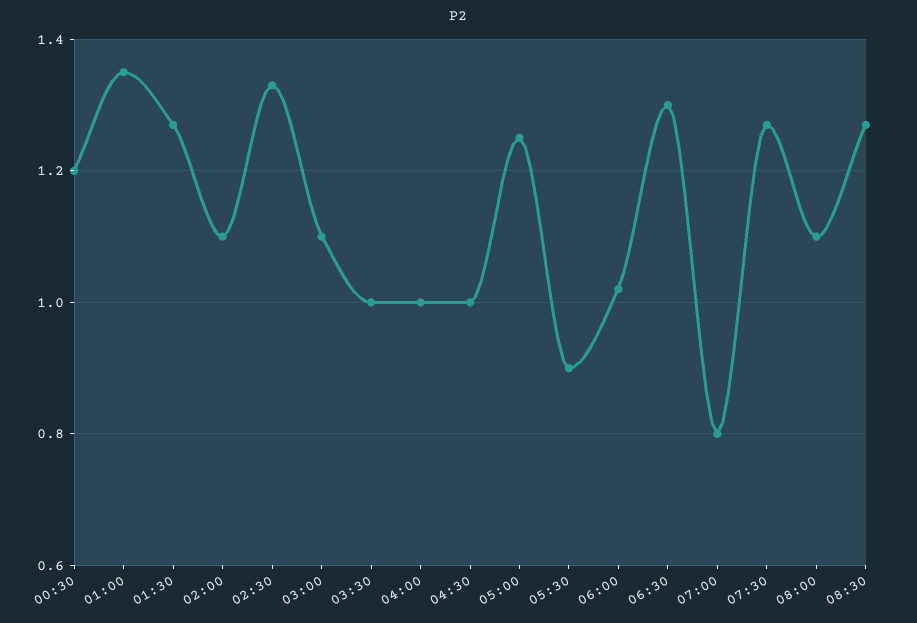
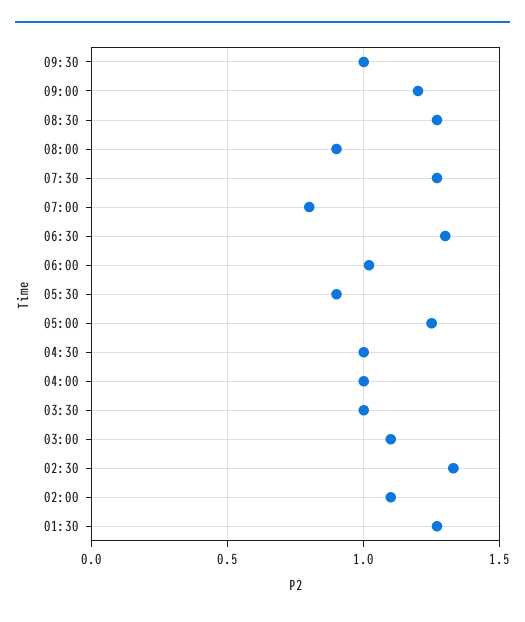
00:30: 1.2 -> none
01:00: 1.35 -> none
08:00: 1.1 -> 0.9
09:30: none -> 1
09:00: none -> 1.2

